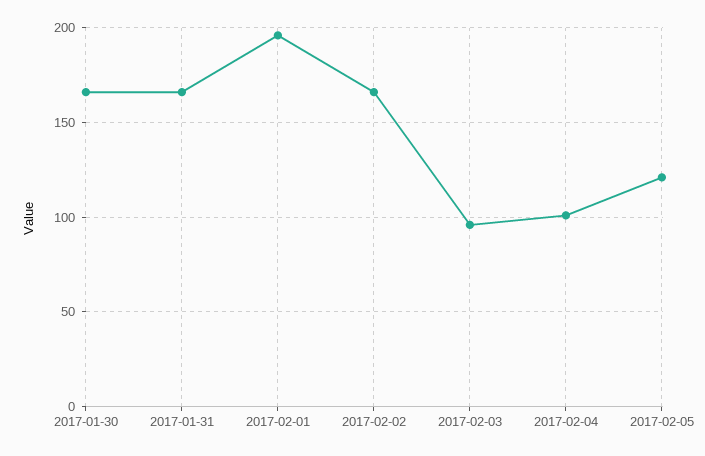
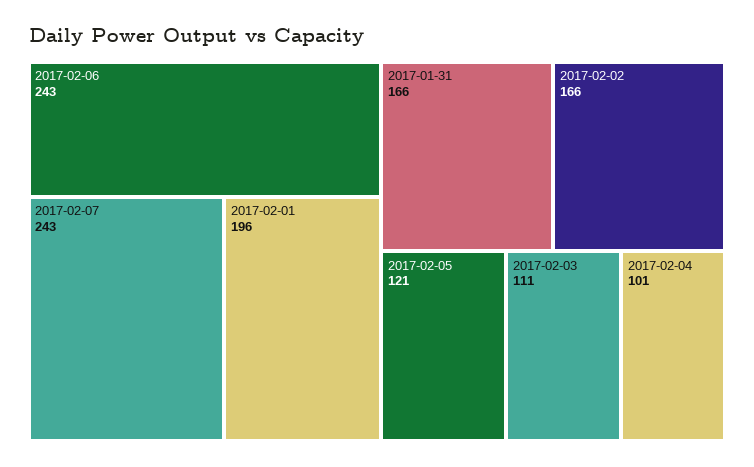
2017-01-30: 165 -> none
2017-02-03: 95 -> 111
2017-02-06: none -> 243
2017-02-07: none -> 243

